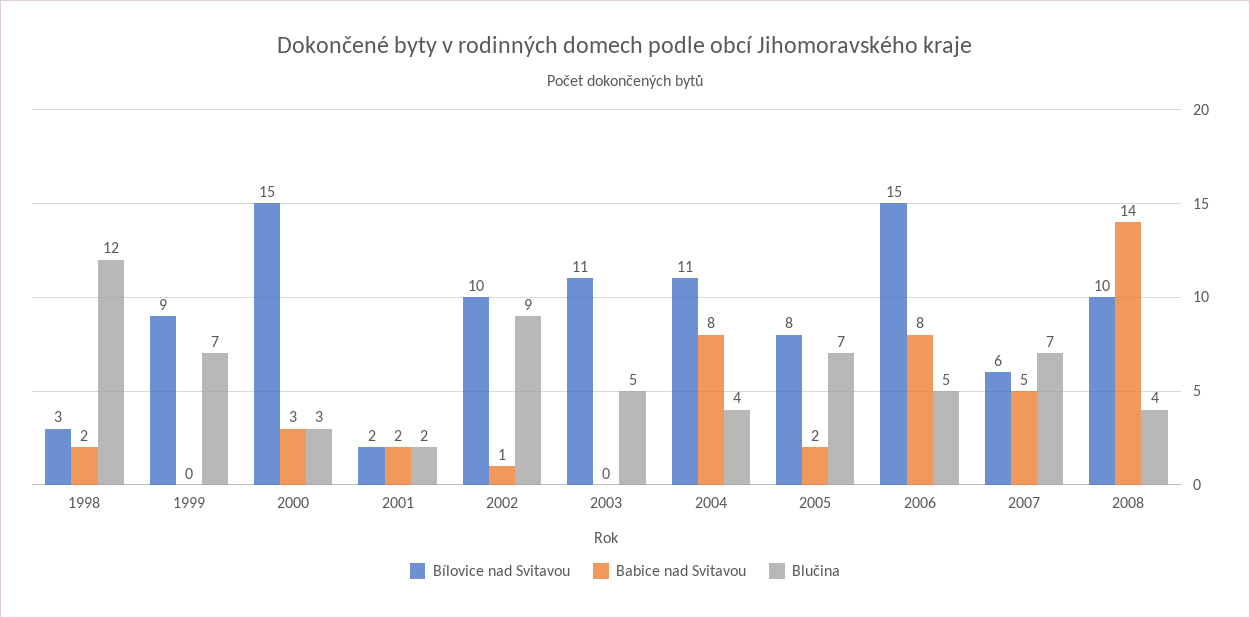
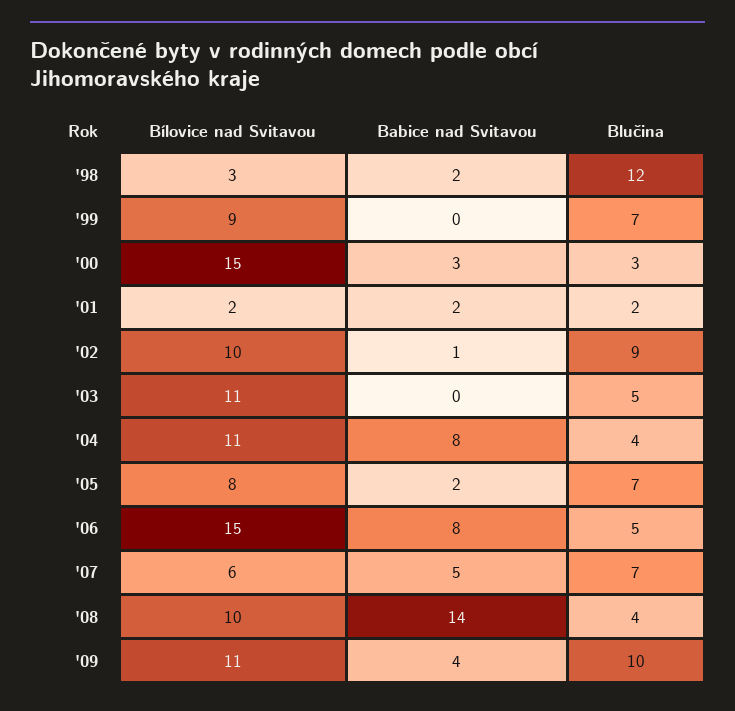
Bílovice nad Svitavou, '09: none -> 11
Babice nad Svitavou, '09: none -> 4
Blučina, '09: none -> 10

